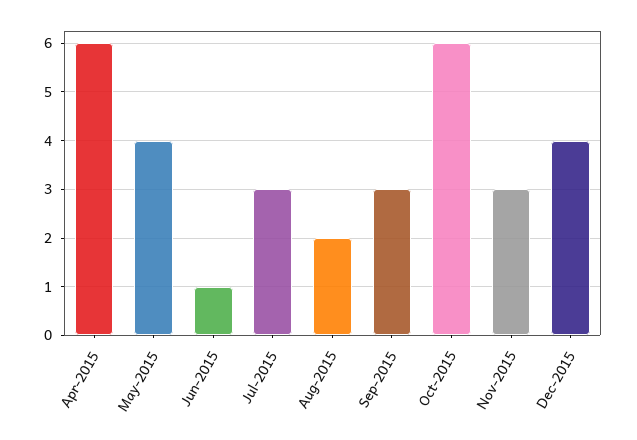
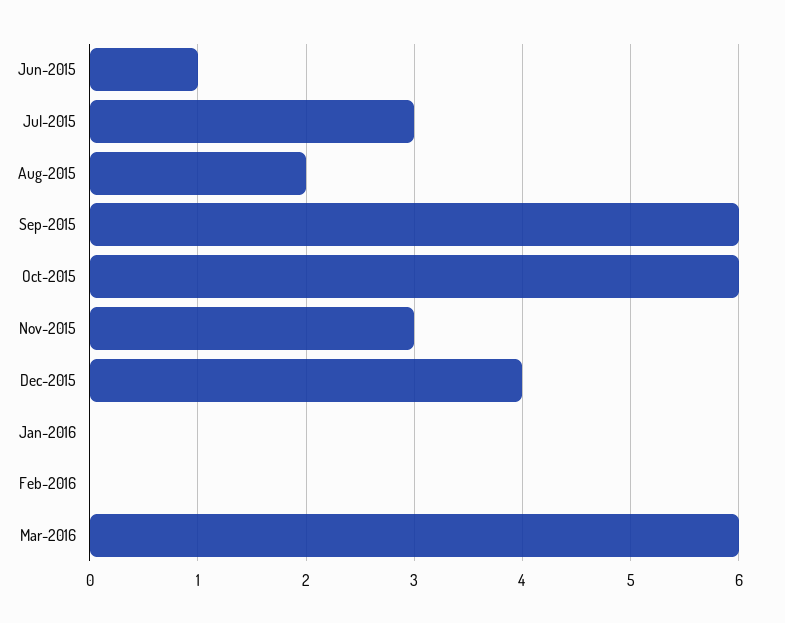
Apr-2015: 6 -> none
May-2015: 4 -> none
Sep-2015: 3 -> 6
Jan-2016: none -> 0
Feb-2016: none -> 0
Mar-2016: none -> 6

